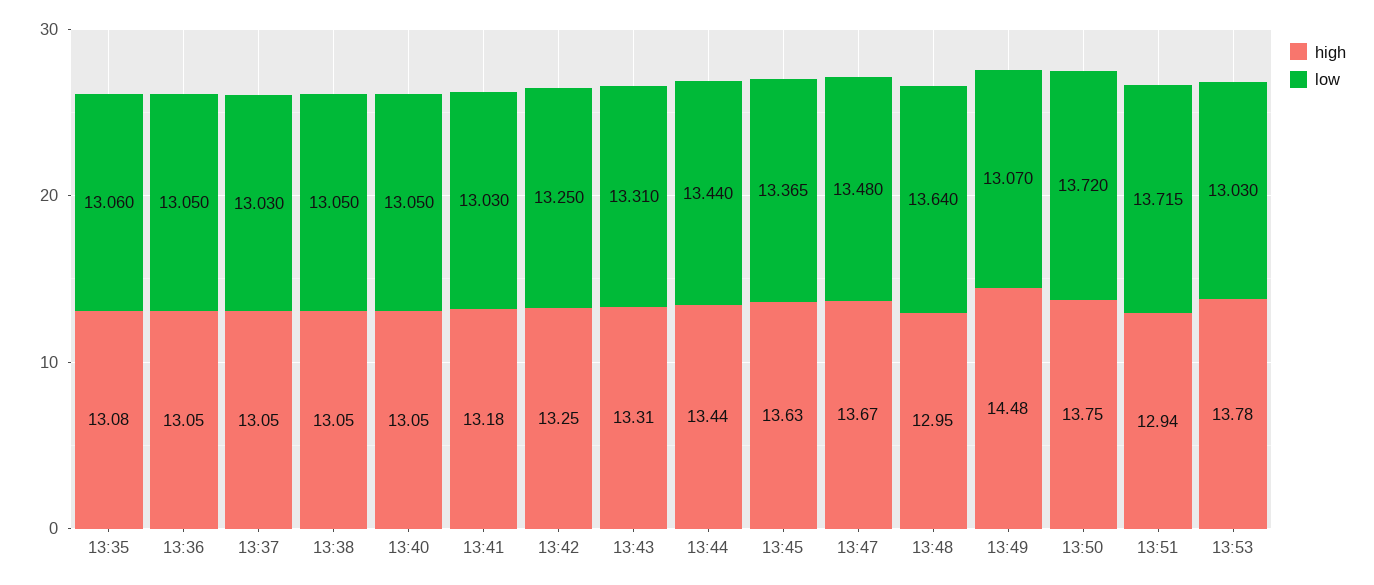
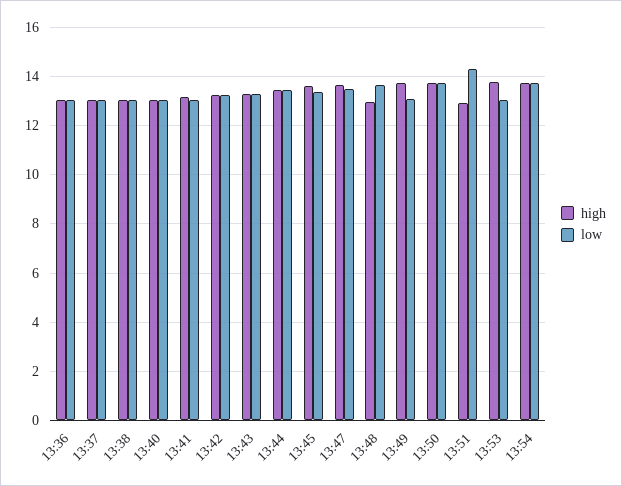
high, 13:35: 13.08 -> none
low, 13:35: 13.06 -> none
high, 13:49: 14.48 -> 13.75
low, 13:51: 13.715 -> 14.25
high, 13:54: none -> 13.75
low, 13:54: none -> 13.75

